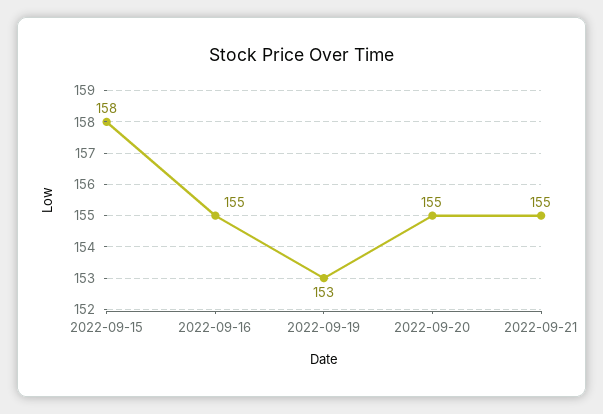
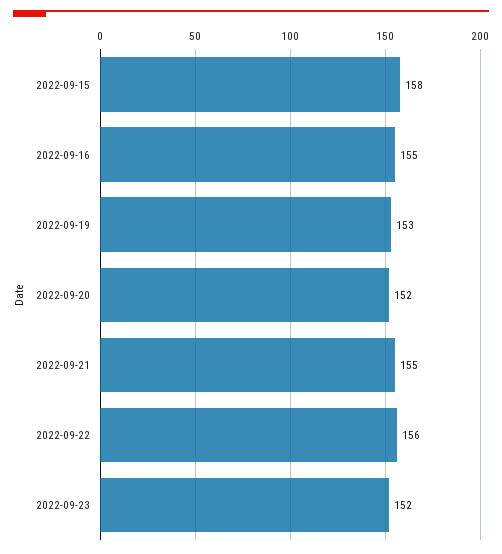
2022-09-20: 155 -> 152
2022-09-22: none -> 156
2022-09-23: none -> 152

